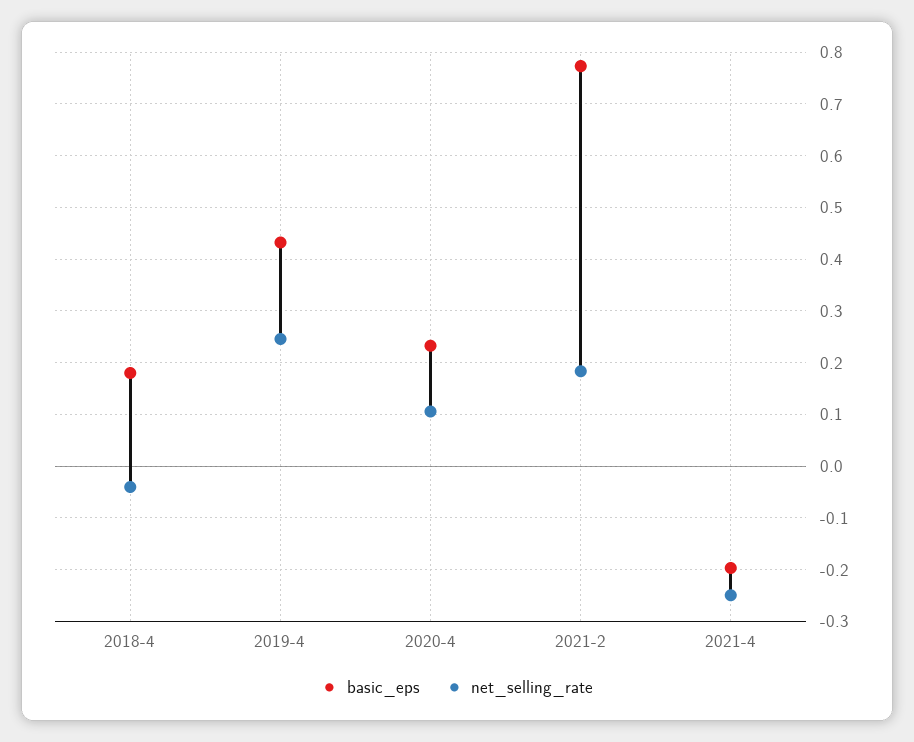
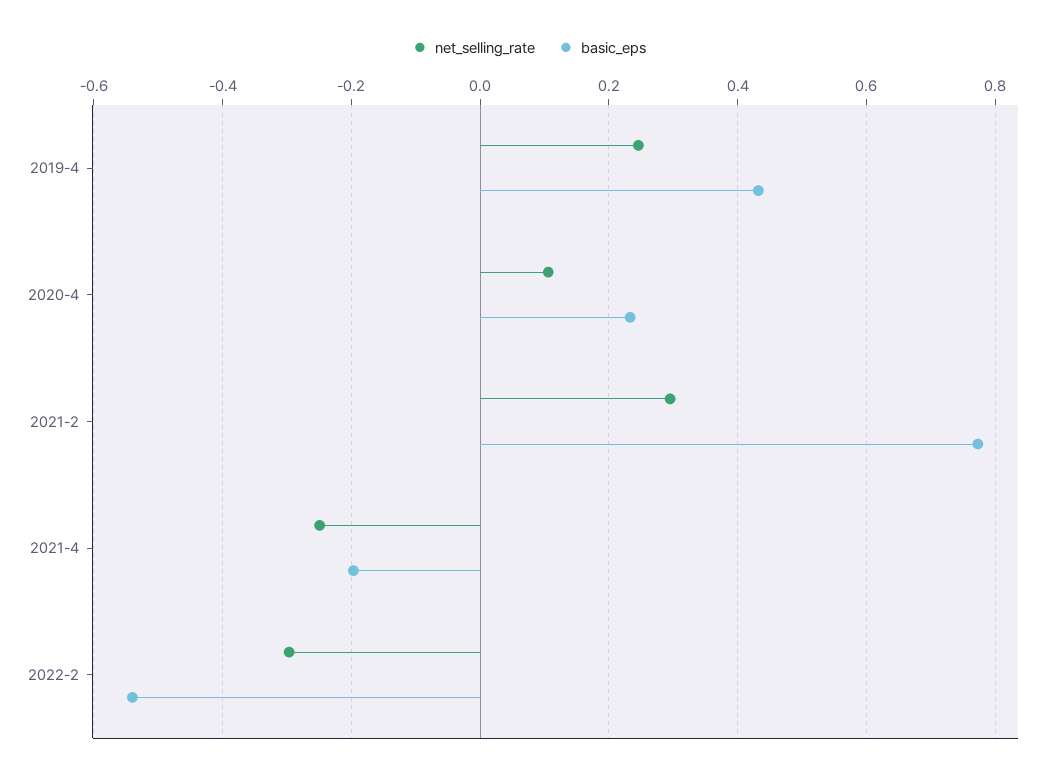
basic_eps, 2018-4: 0.18 -> none
net_selling_rate, 2018-4: -0.04 -> none
net_selling_rate, 2021-2: 0.18 -> 0.3
net_selling_rate, 2022-2: none -> -0.3
basic_eps, 2022-2: none -> -0.54

